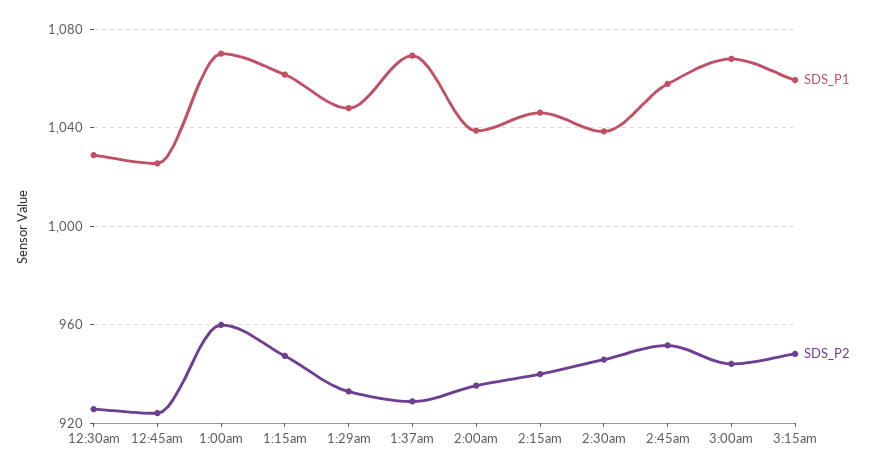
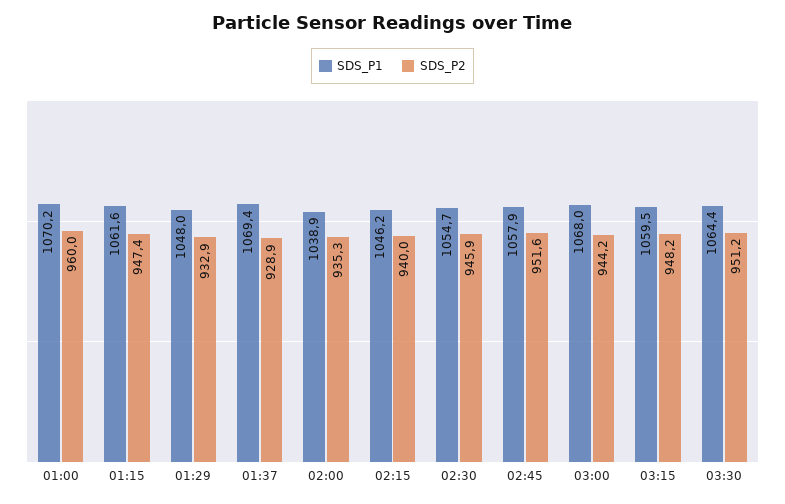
SDS_P1, 12:30am: 1030 -> none
SDS_P2, 12:30am: 925 -> none
SDS_P1, 12:45am: 1025 -> none
SDS_P2, 12:45am: 925 -> none
SDS_P1, 2:30am: 1040 -> 1054.7
SDS_P1, 03:30: none -> 1064.4
SDS_P2, 03:30: none -> 951.2

